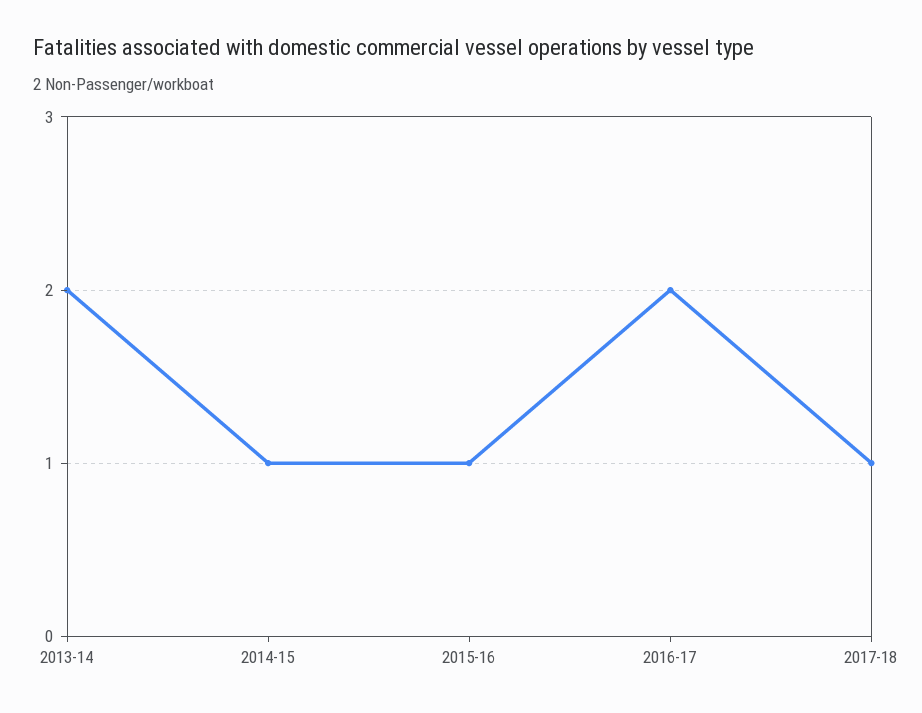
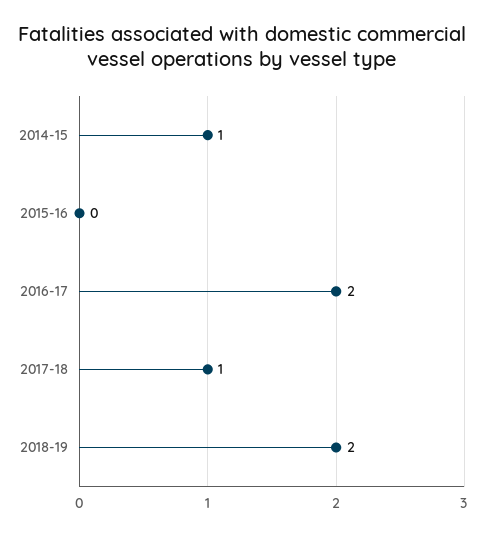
2013-14: 2 -> none
2015-16: 1 -> 0
2018-19: none -> 2

